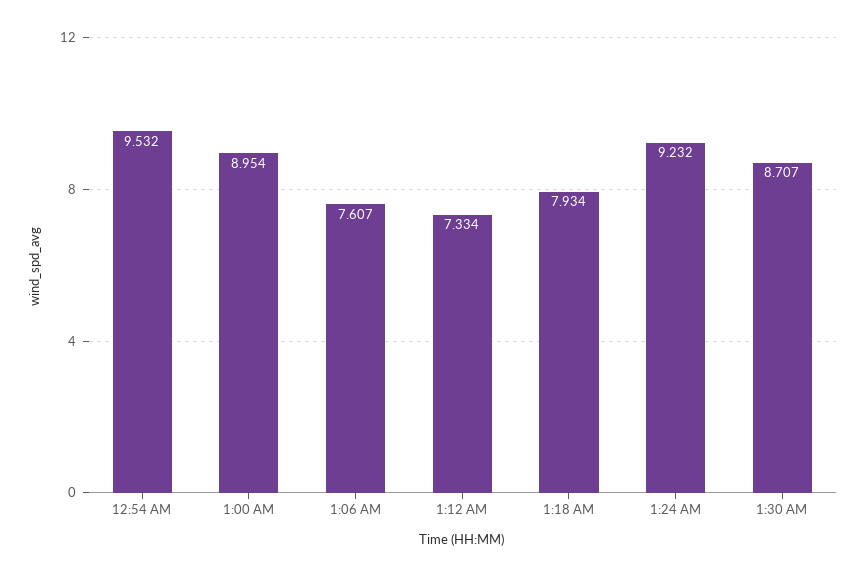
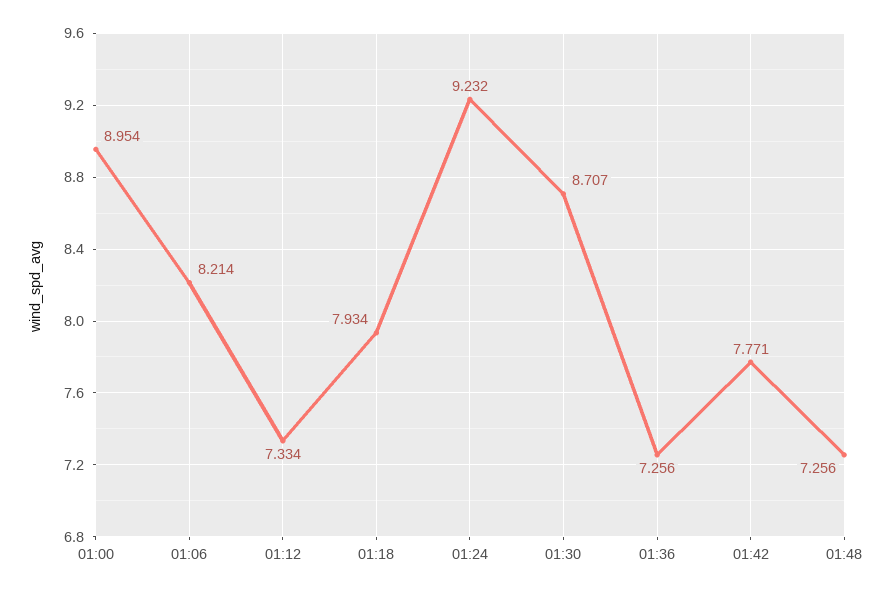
12:54 AM: 9.532 -> none
1:06 AM: 7.607 -> 8.214
01:36: none -> 7.256
01:42: none -> 7.771
01:48: none -> 7.256

